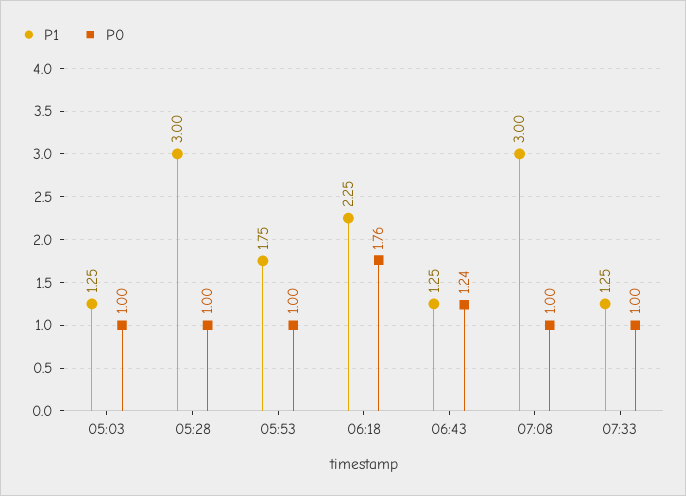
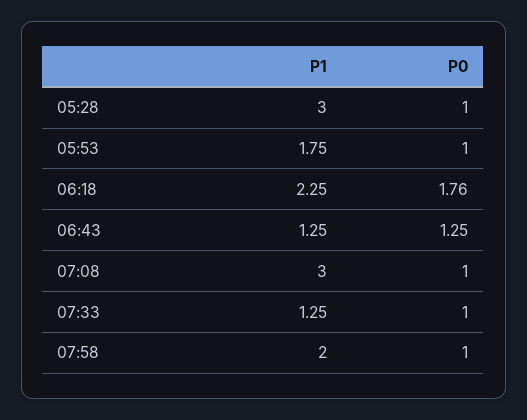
P1, 05:03: 1.25 -> none
P0, 05:03: 1 -> none
P0, 06:43: 1.24 -> 1.25
P1, 07:58: none -> 2
P0, 07:58: none -> 1

